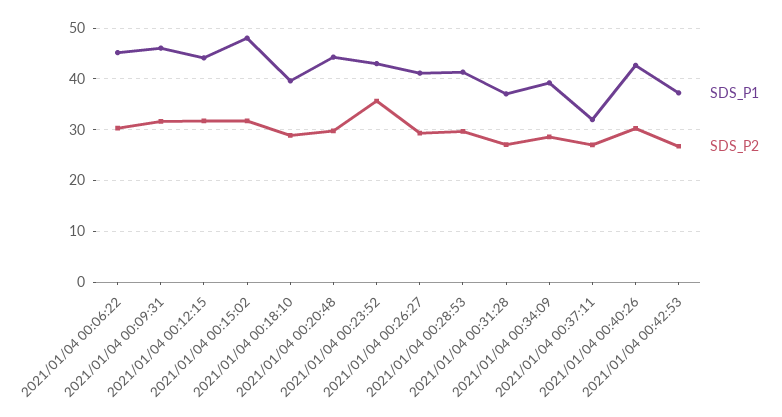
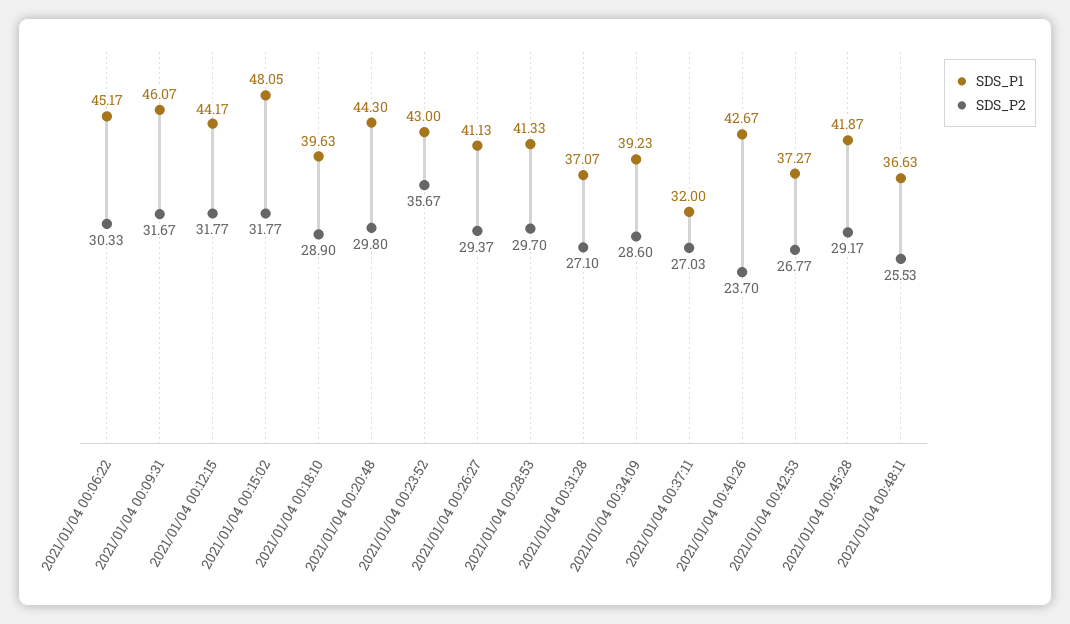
SDS_P2, 2021/01/04 00:40:26: 30 -> 23.7
SDS_P1, 2021/01/04 00:45:28: none -> 41.87
SDS_P2, 2021/01/04 00:45:28: none -> 29.17
SDS_P1, 2021/01/04 00:48:11: none -> 36.63
SDS_P2, 2021/01/04 00:48:11: none -> 25.53

